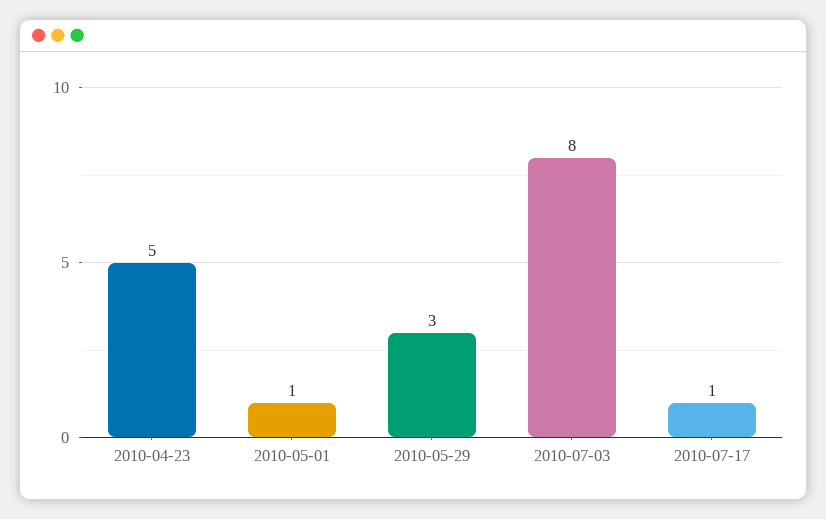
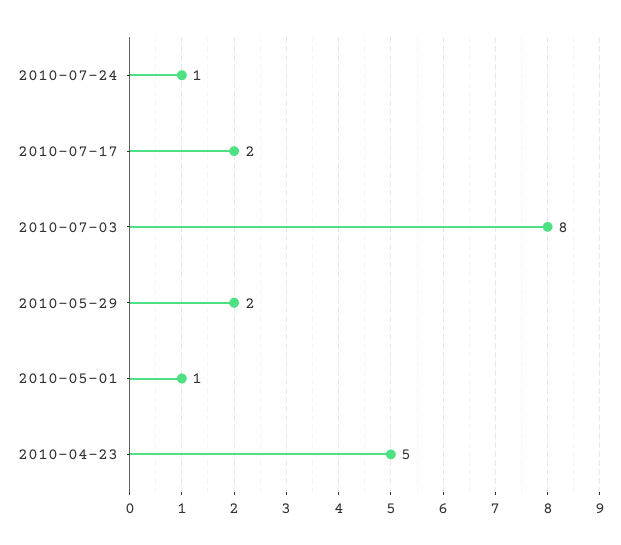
2010-05-29: 3 -> 2
2010-07-17: 1 -> 2
2010-07-24: none -> 1

